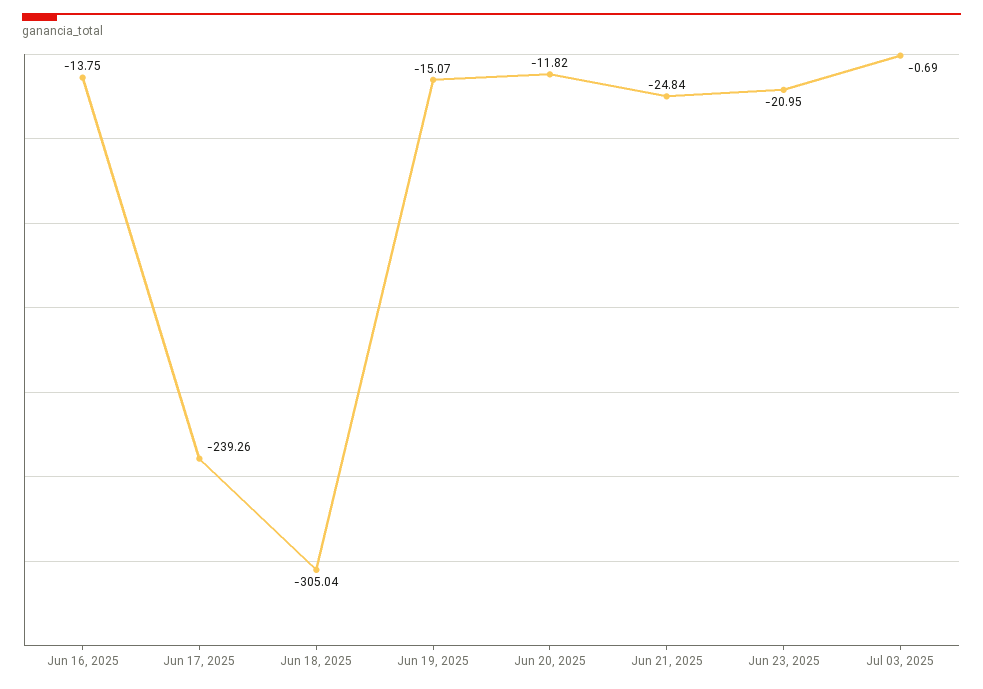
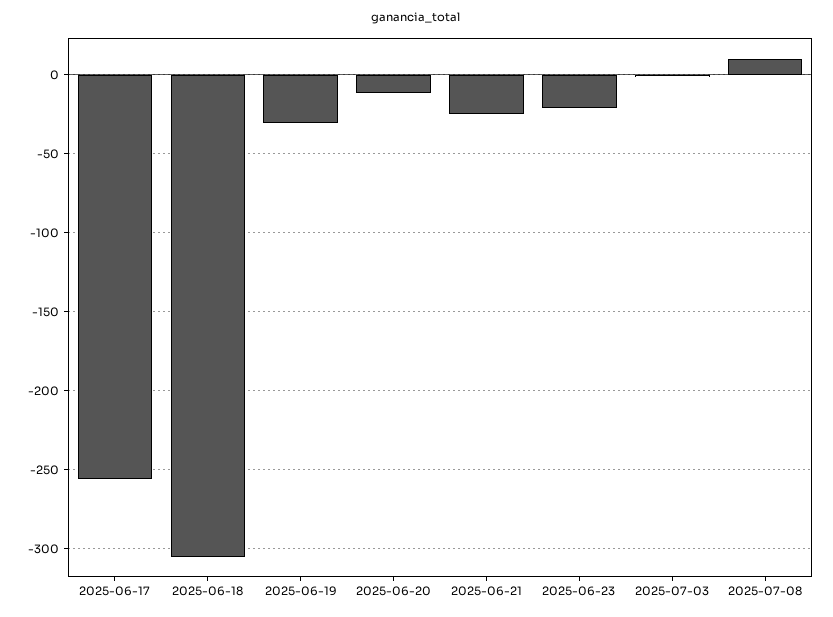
Jun 16, 2025: -13.75 -> none
Jun 17, 2025: -239.26 -> -255
Jun 19, 2025: -15.07 -> -30
2025-07-08: none -> 10

